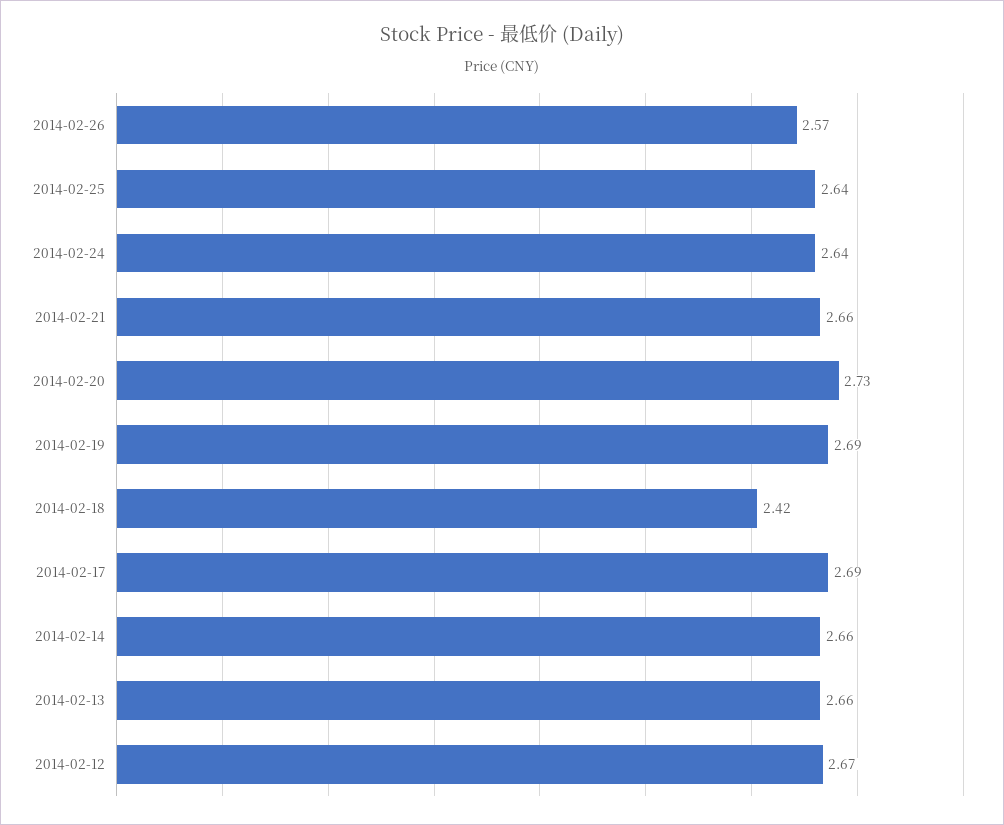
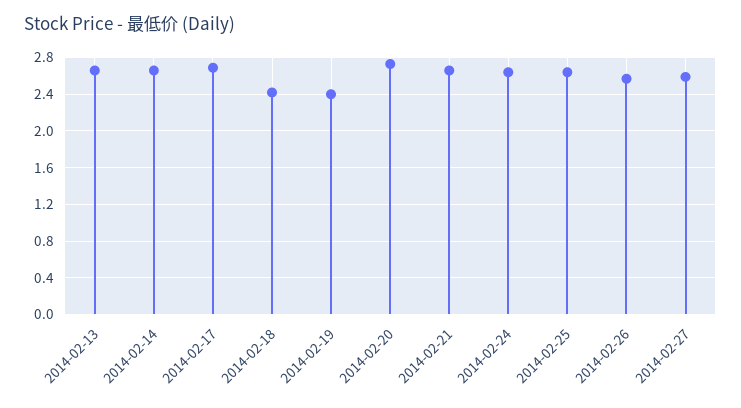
2014-02-19: 2.69 -> 2.4
2014-02-12: 2.67 -> none
2014-02-27: none -> 2.6

